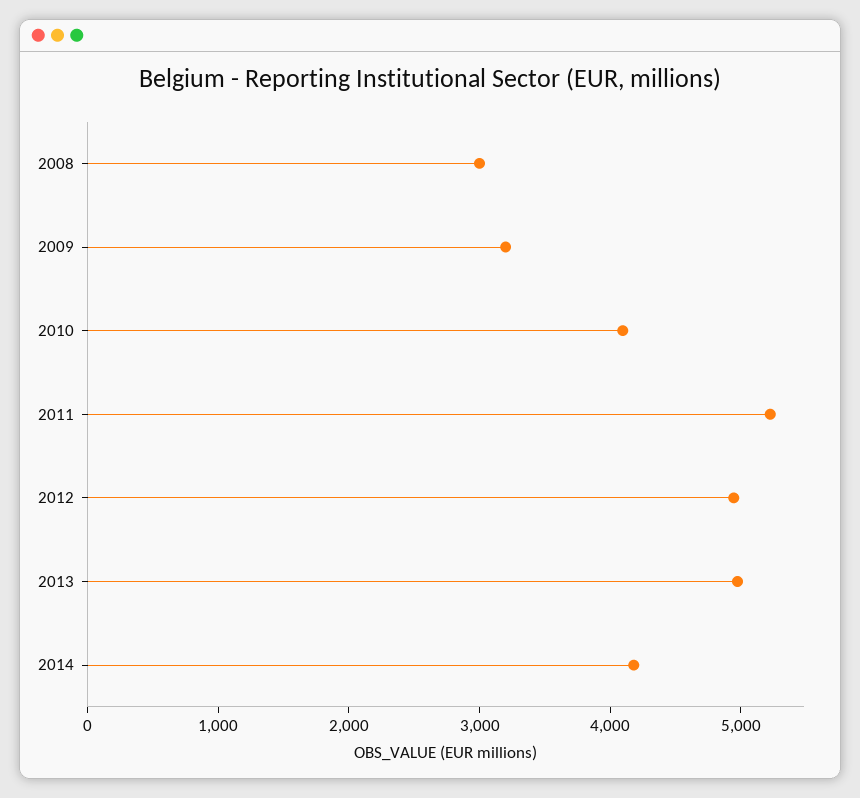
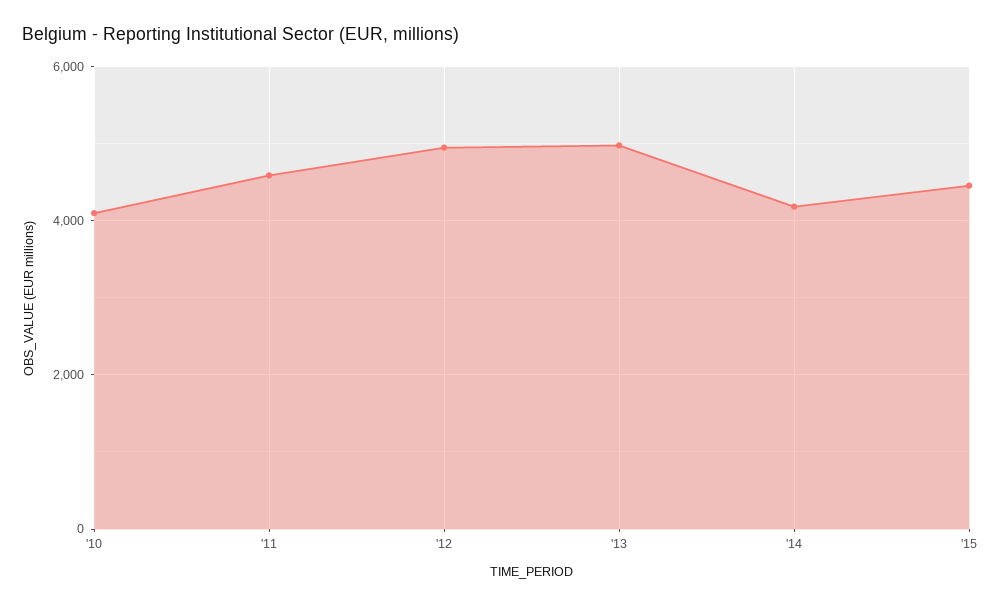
2008: 3000 -> none
2009: 3200 -> none
2011: 5200 -> 4600
'15: none -> 4400

